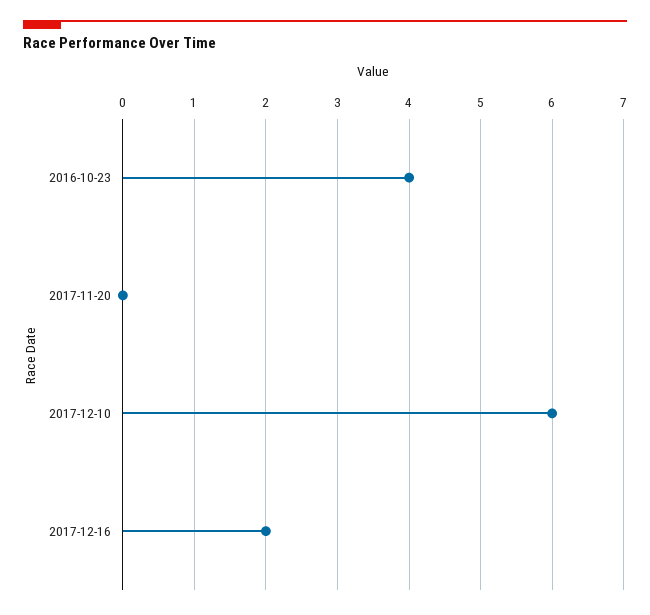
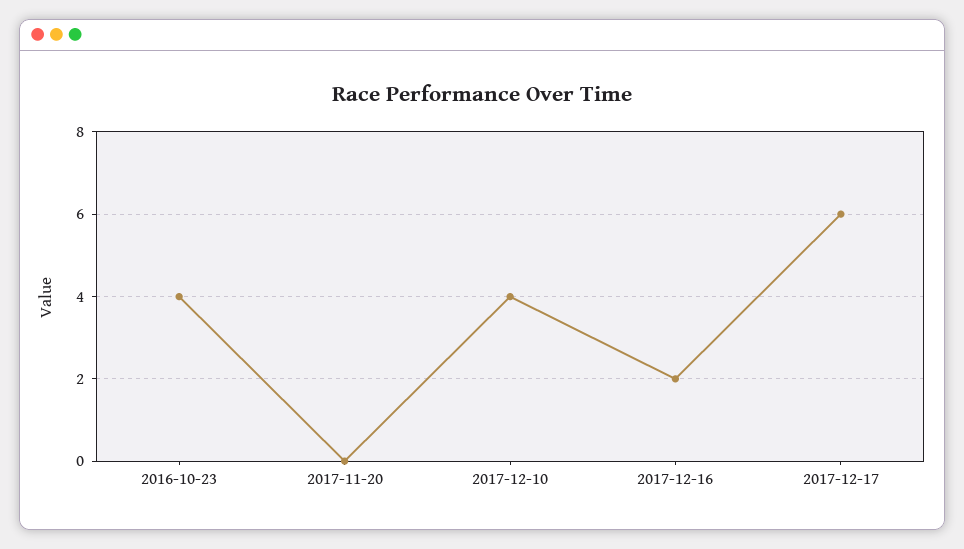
2017-12-10: 6 -> 4
2017-12-17: none -> 6

